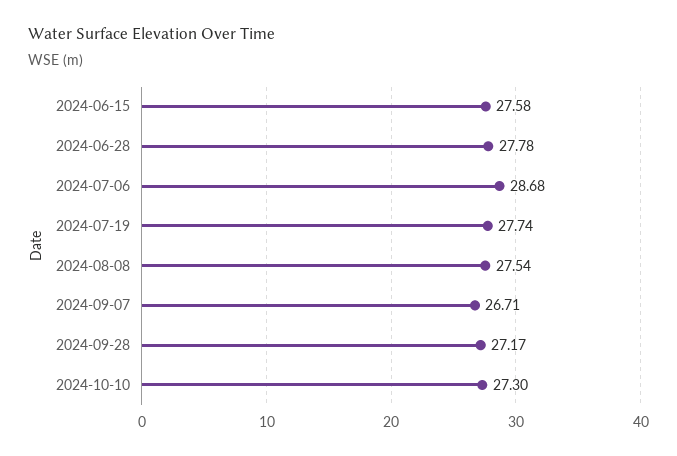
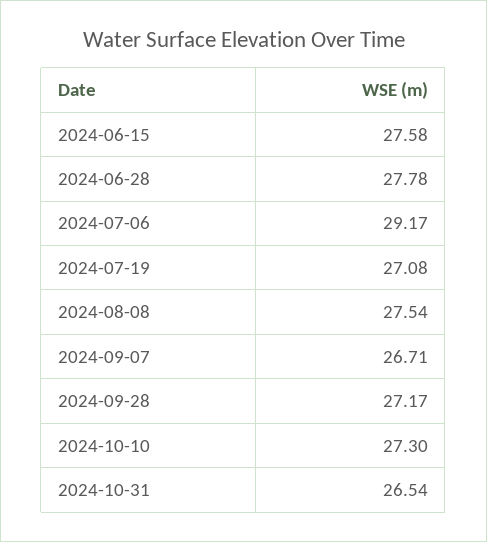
2024-07-06: 28.68 -> 29.17
2024-07-19: 27.74 -> 27.08
2024-10-31: none -> 26.54

